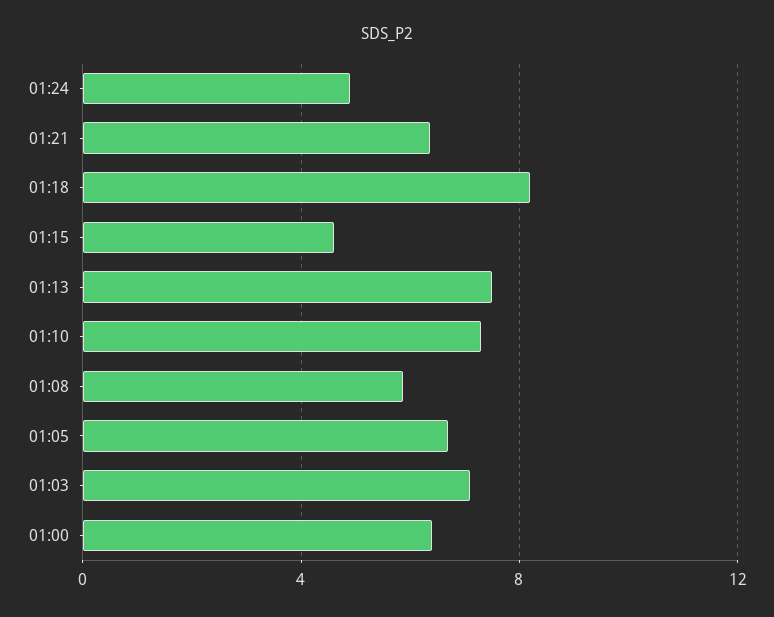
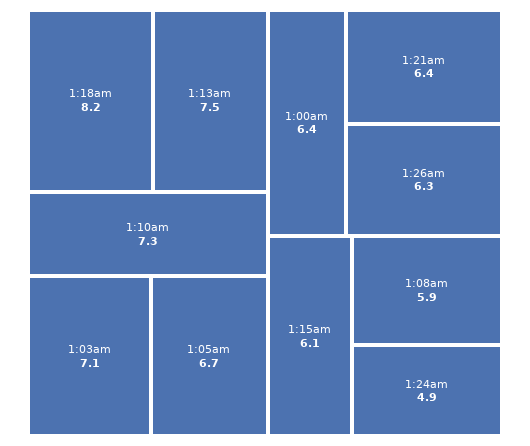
01:15: 4.5 -> 6.1
1:26am: none -> 6.3

